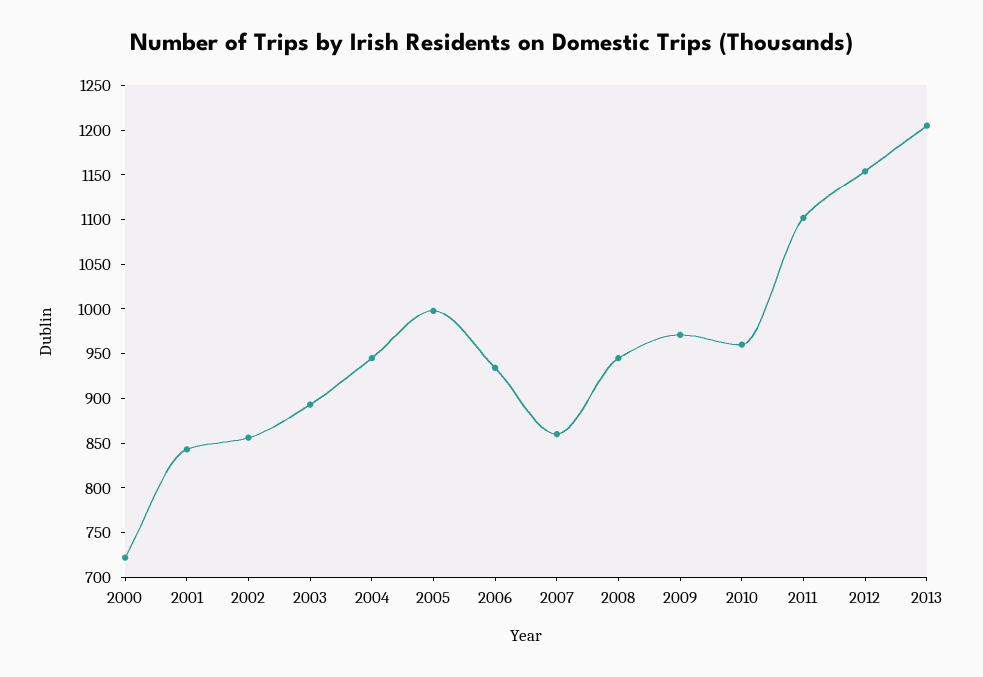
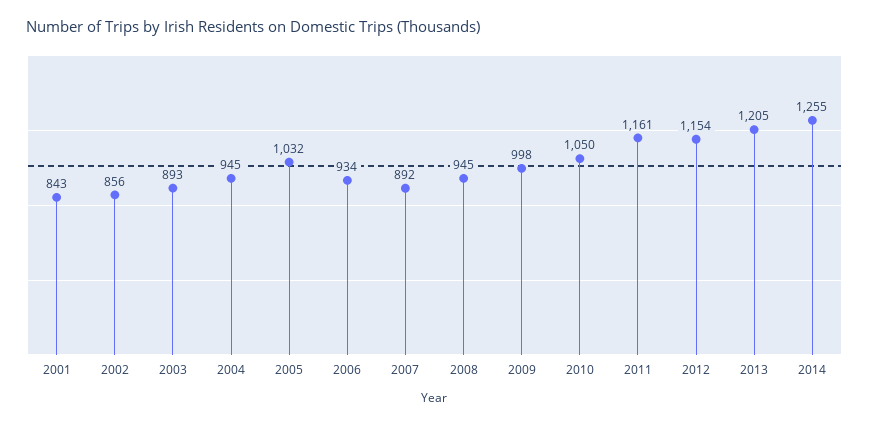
2000: 720 -> none
2005: 1000 -> 1032
2007: 860 -> 892
2009: 970 -> 998
2010: 960 -> 1050
2011: 1100 -> 1161
2014: none -> 1255

